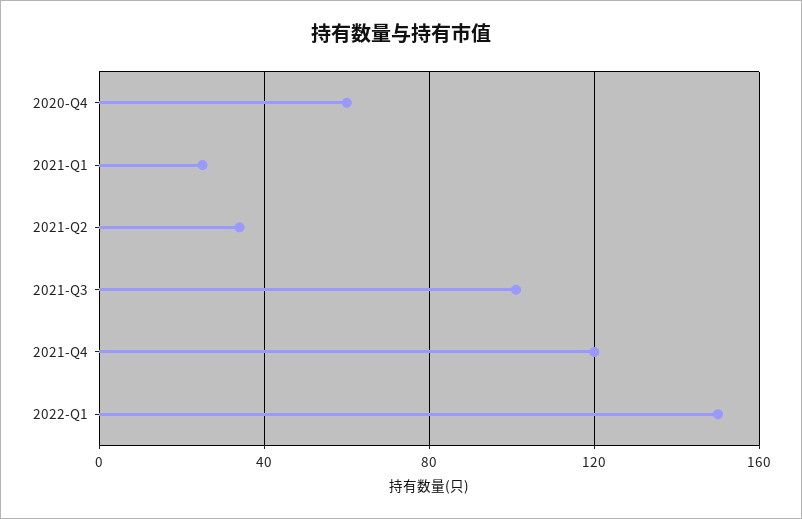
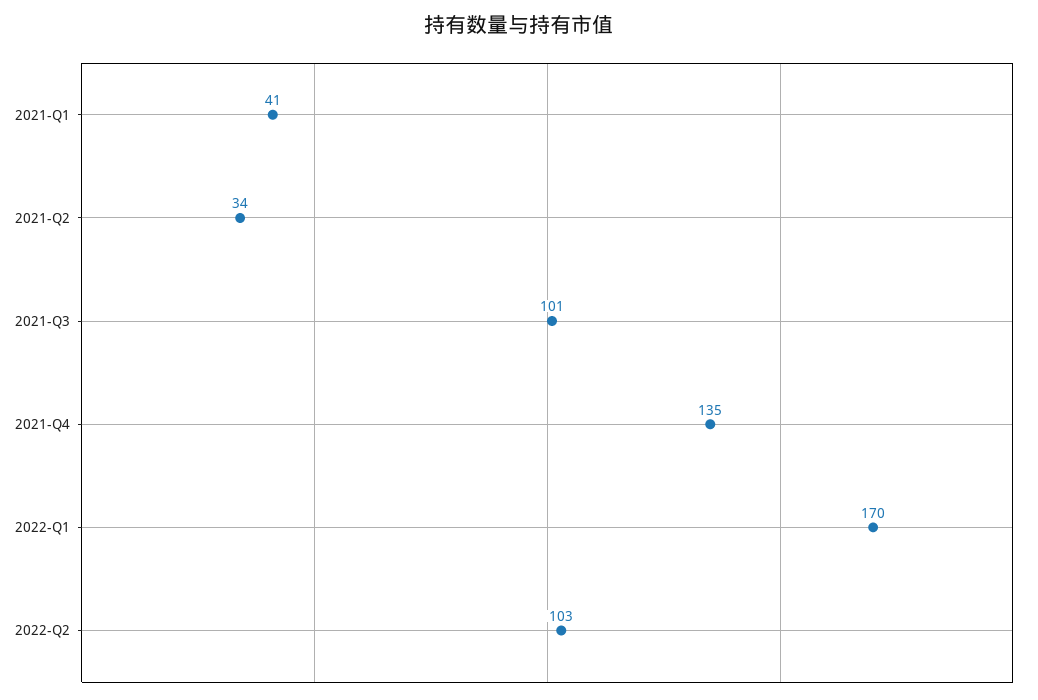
2020-Q4: 60 -> none
2021-Q1: 25 -> 41
2021-Q4: 120 -> 135
2022-Q1: 150 -> 170
2022-Q2: none -> 103

